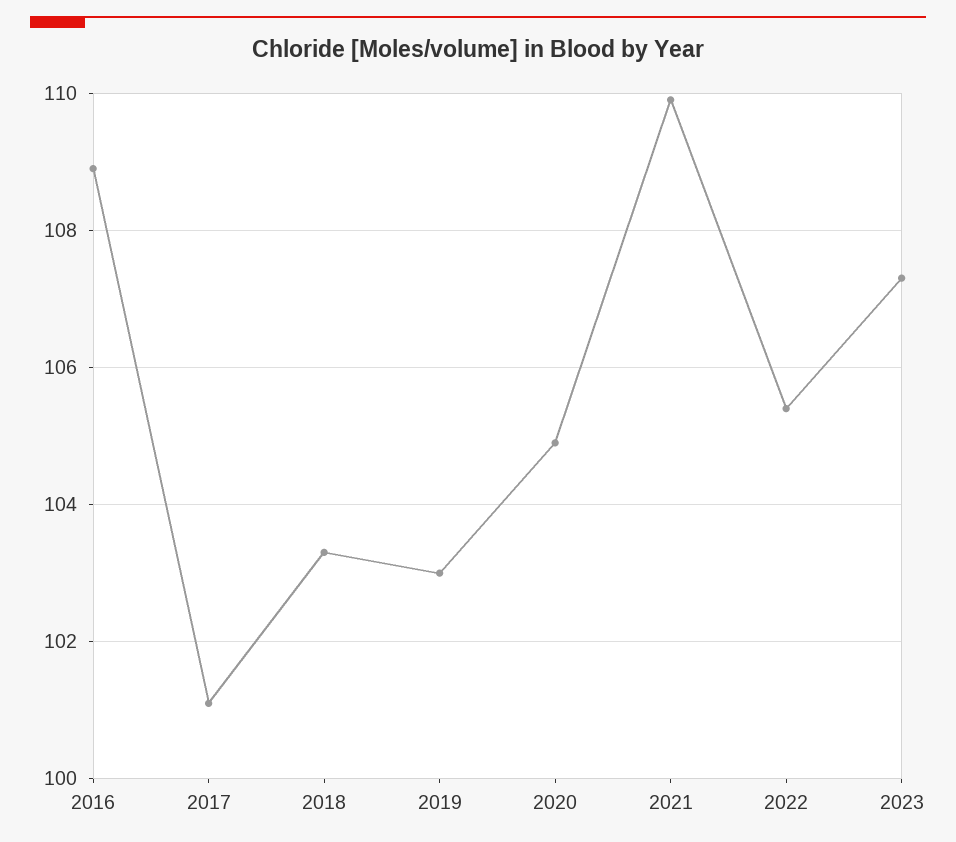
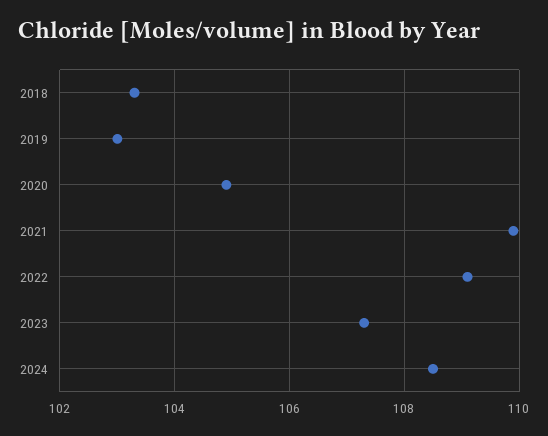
2016: 109 -> none
2017: 101 -> none
2022: 105.5 -> 109
2024: none -> 108.5

